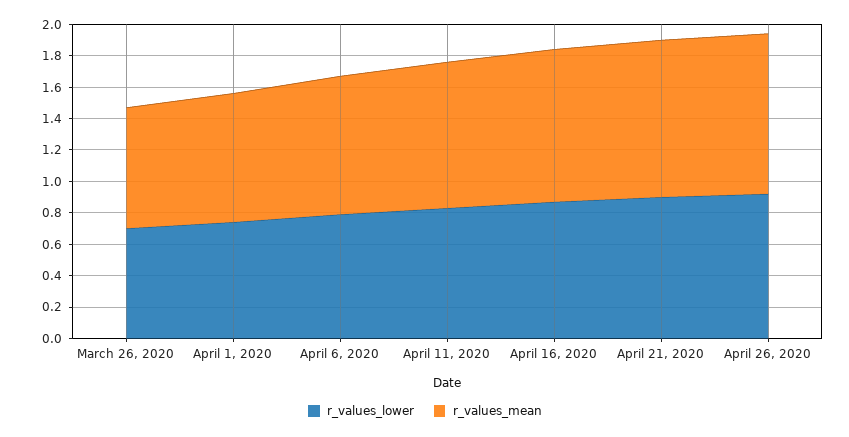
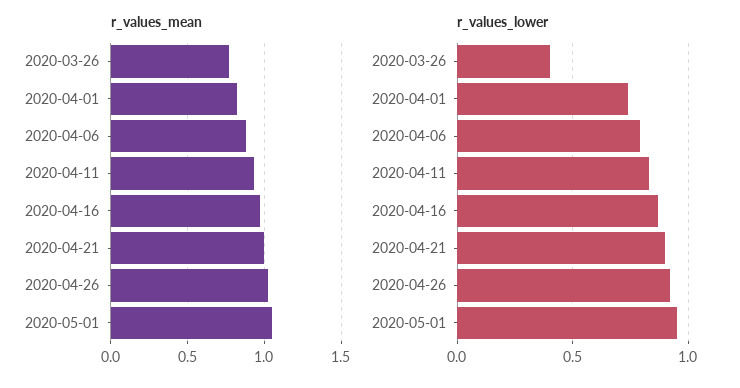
r_values_lower, March 26, 2020: 0.7 -> 0.4
r_values_mean, 2020-05-01: none -> 1.05
r_values_lower, 2020-05-01: none -> 0.95

